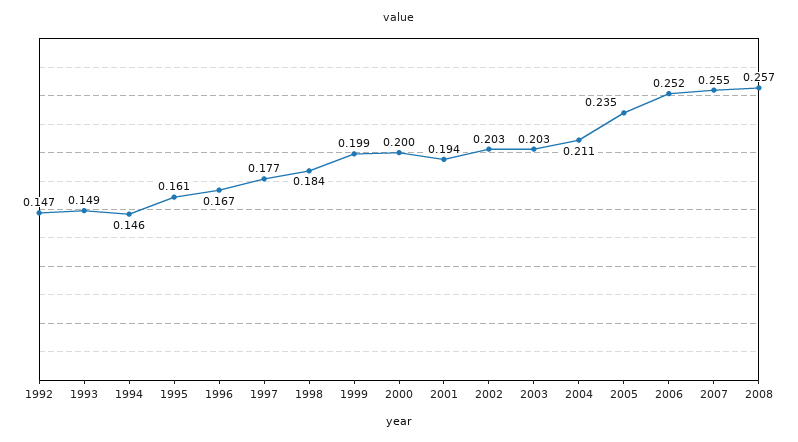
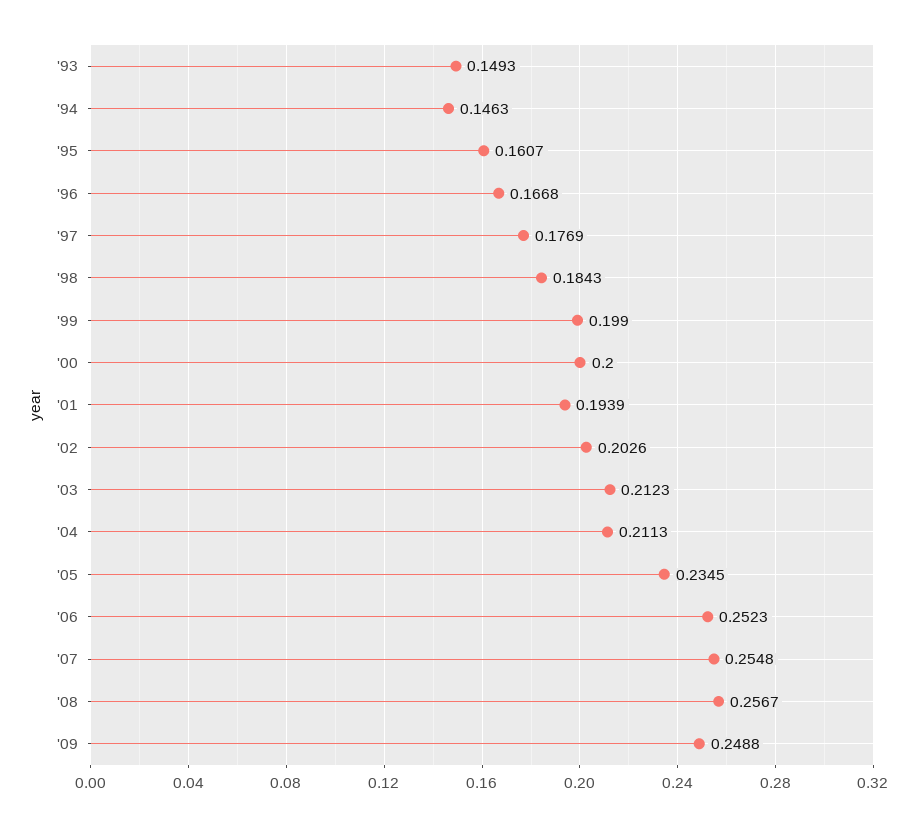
1992: 0.147 -> none
2003: 0.203 -> 0.2123
'09: none -> 0.2488

